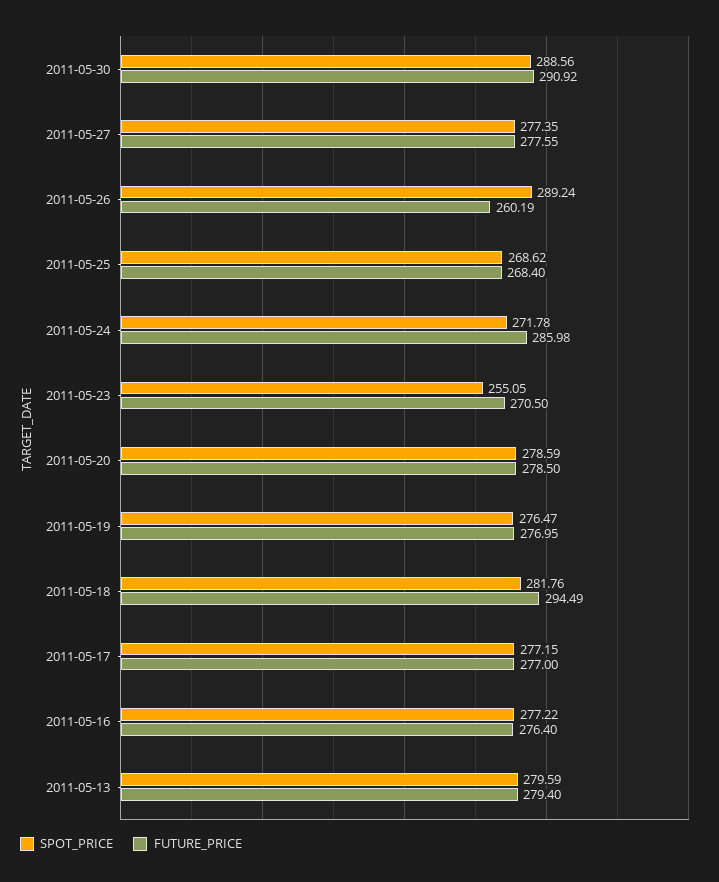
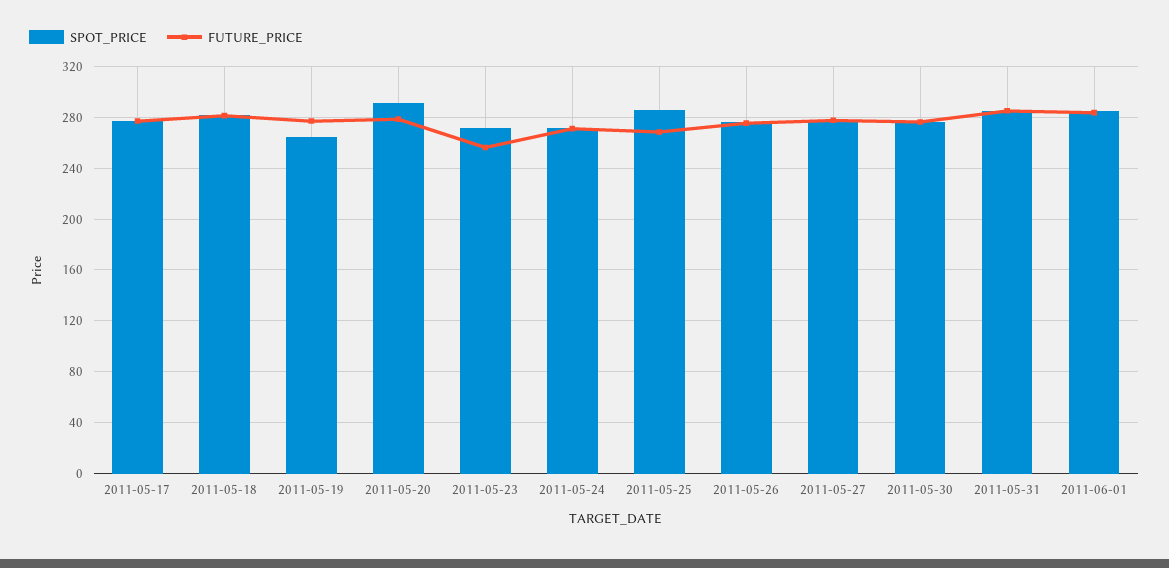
SPOT_PRICE, 2011-05-30: 288.56 -> 275
FUTURE_PRICE, 2011-05-30: 290.92 -> 275
SPOT_PRICE, 2011-05-26: 289.24 -> 275
FUTURE_PRICE, 2011-05-26: 260.19 -> 275
SPOT_PRICE, 2011-05-25: 268.62 -> 285
FUTURE_PRICE, 2011-05-24: 285.98 -> 270
SPOT_PRICE, 2011-05-23: 255.05 -> 270
FUTURE_PRICE, 2011-05-23: 270.5 -> 255
SPOT_PRICE, 2011-05-20: 278.59 -> 290
SPOT_PRICE, 2011-05-19: 276.47 -> 265
FUTURE_PRICE, 2011-05-18: 294.49 -> 280
SPOT_PRICE, 2011-05-16: 277.22 -> none
FUTURE_PRICE, 2011-05-16: 276.4 -> none
SPOT_PRICE, 2011-05-13: 279.59 -> none
FUTURE_PRICE, 2011-05-13: 279.4 -> none
SPOT_PRICE, 2011-05-31: none -> 285
FUTURE_PRICE, 2011-05-31: none -> 285
SPOT_PRICE, 2011-06-01: none -> 285
FUTURE_PRICE, 2011-06-01: none -> 285

